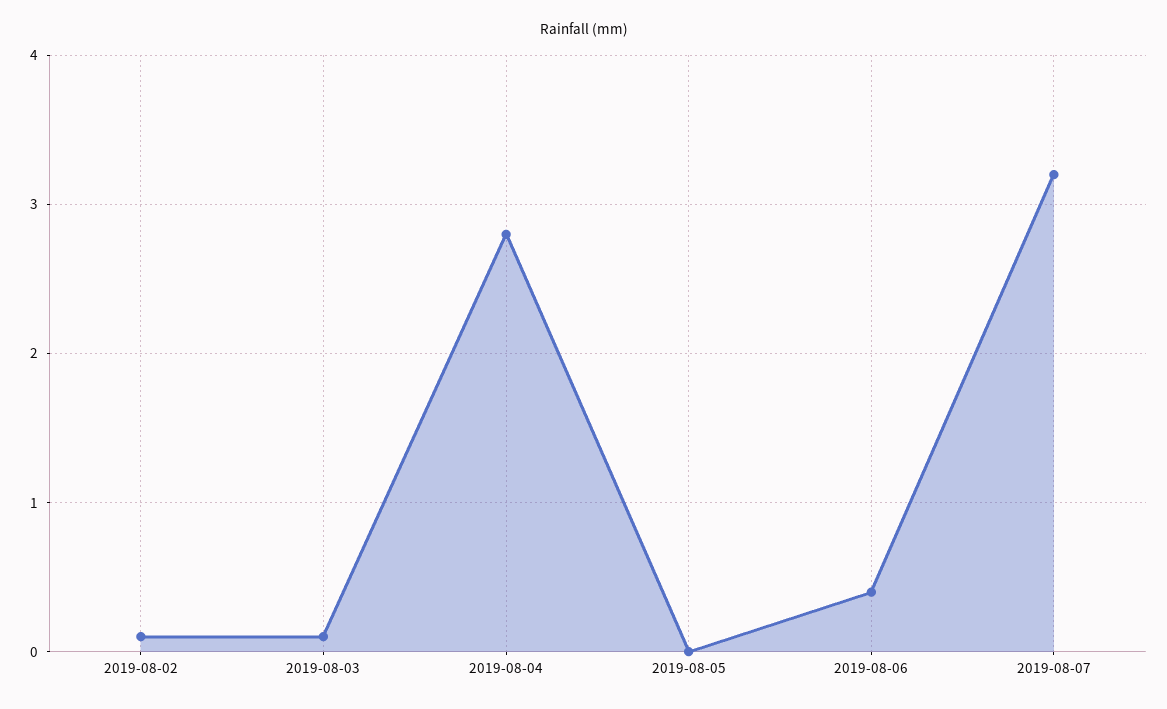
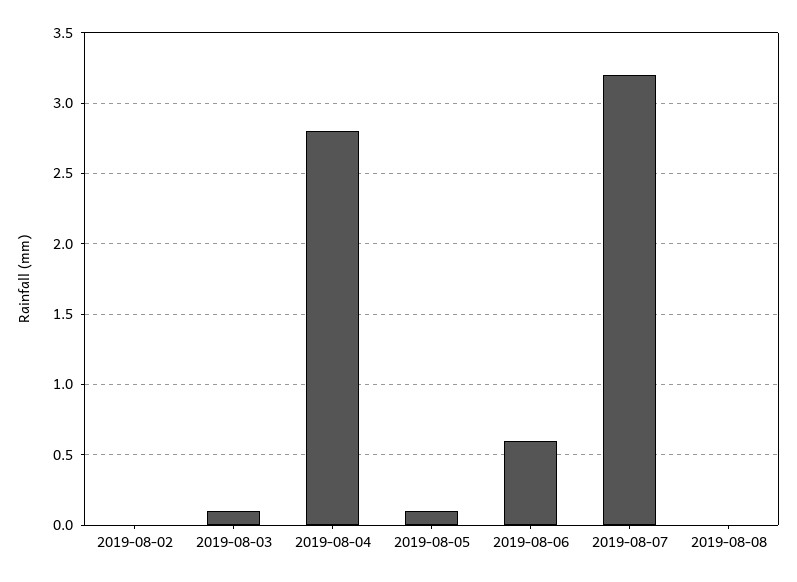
2019-08-02: 0.1 -> 0
2019-08-05: 0 -> 0.1
2019-08-06: 0.4 -> 0.6
2019-08-08: none -> 0

